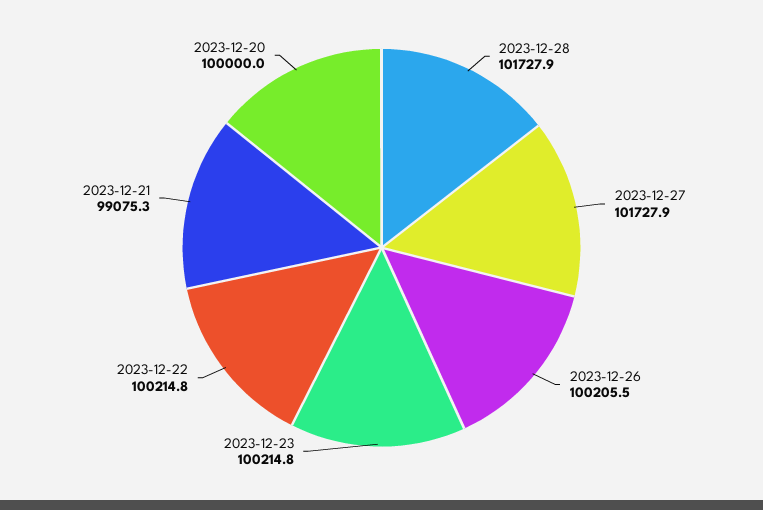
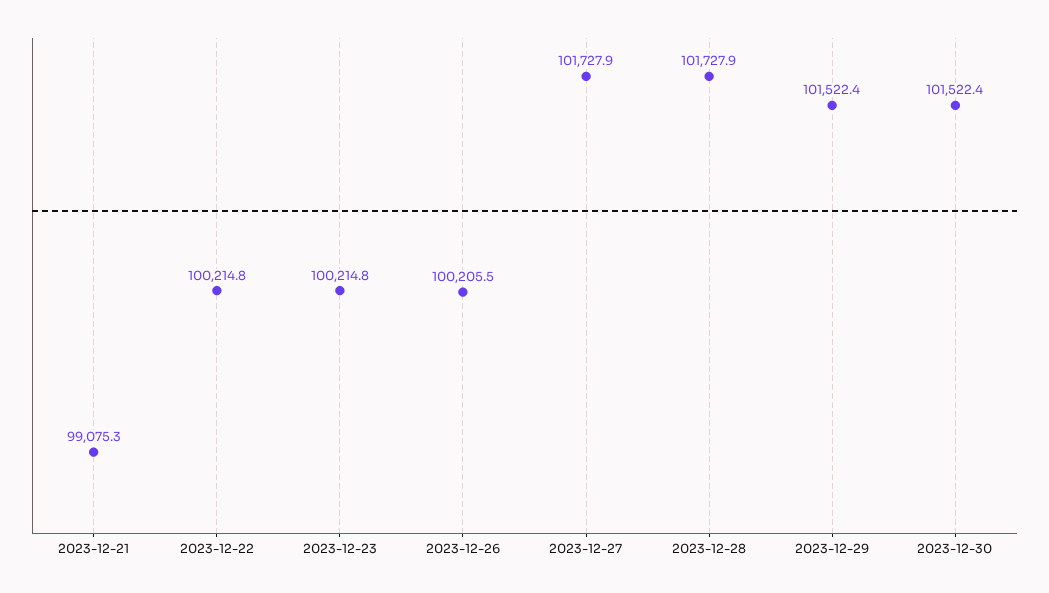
2023-12-20: 100000 -> none
2023-12-29: none -> 101522.4
2023-12-30: none -> 101522.4

